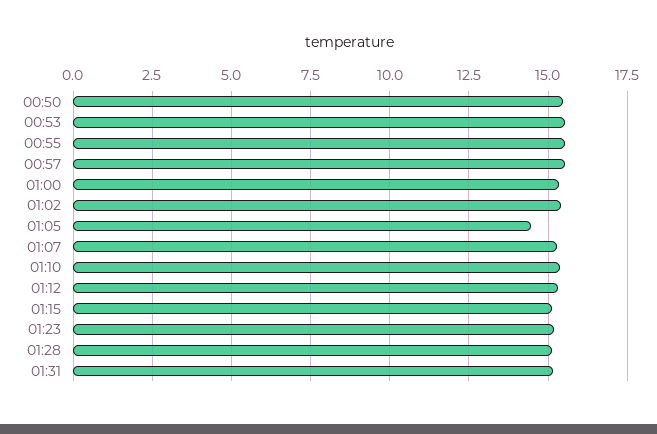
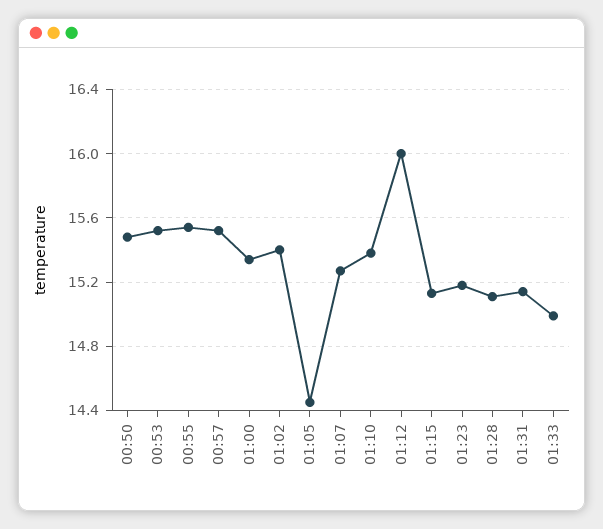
01:12: 15.25 -> 16
01:33: none -> 15

